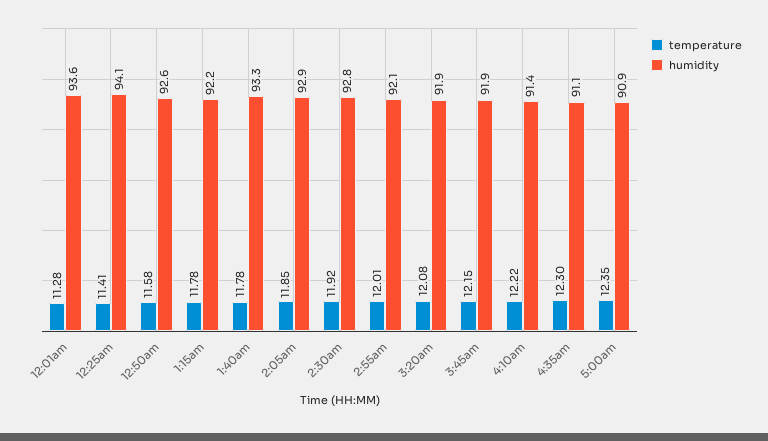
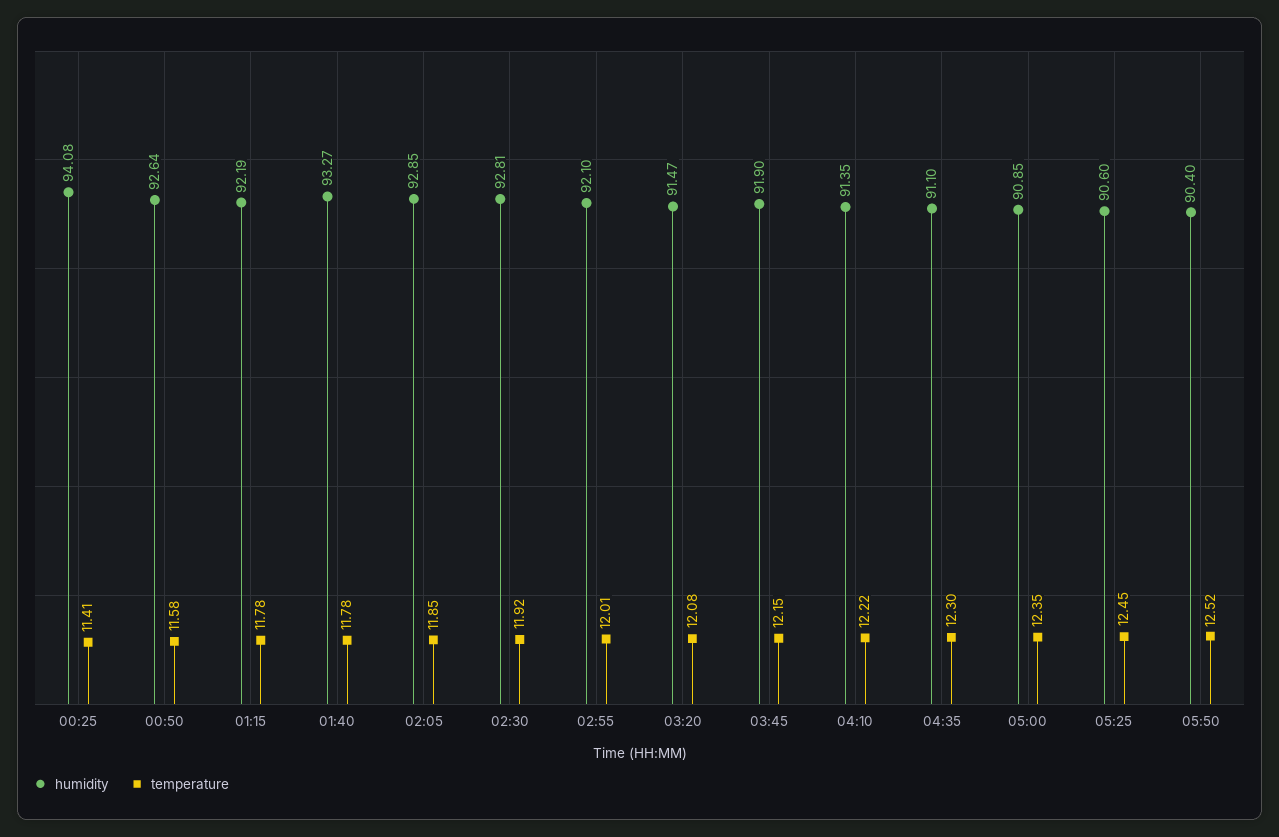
temperature, 12:01am: 11.28 -> none
humidity, 12:01am: 93.6 -> none
humidity, 3:20am: 91.9 -> 91.47
humidity, 05:25: none -> 90.6
temperature, 05:25: none -> 12.45
humidity, 05:50: none -> 90.4
temperature, 05:50: none -> 12.52

